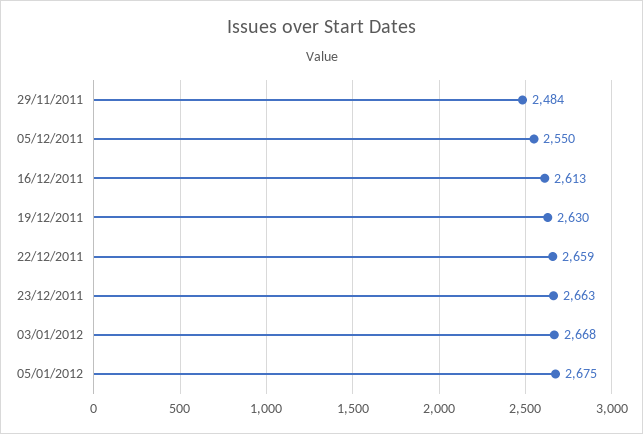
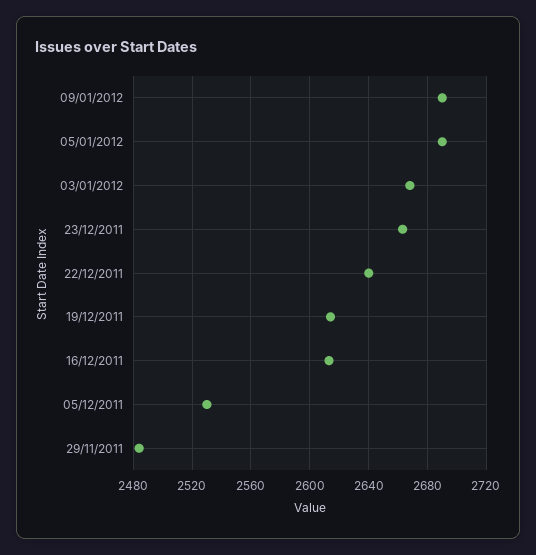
05/12/2011: 2550 -> 2530
19/12/2011: 2630 -> 2615
22/12/2011: 2659 -> 2640
05/01/2012: 2675 -> 2690
09/01/2012: none -> 2690

